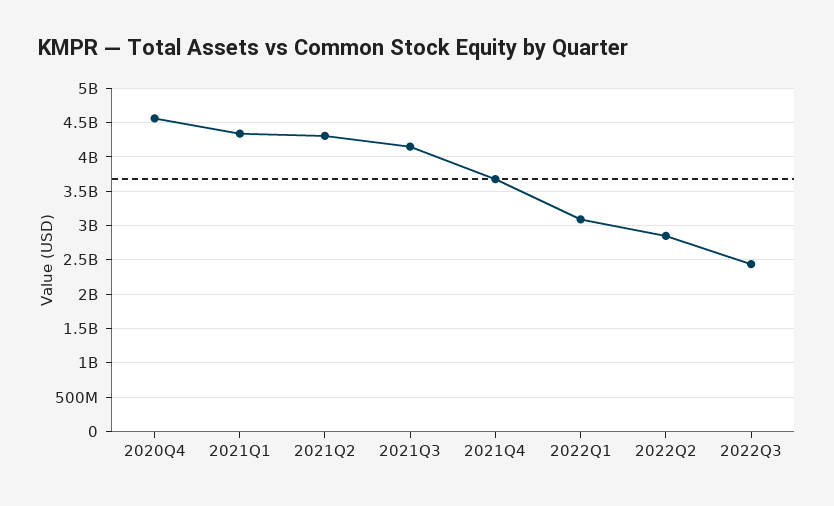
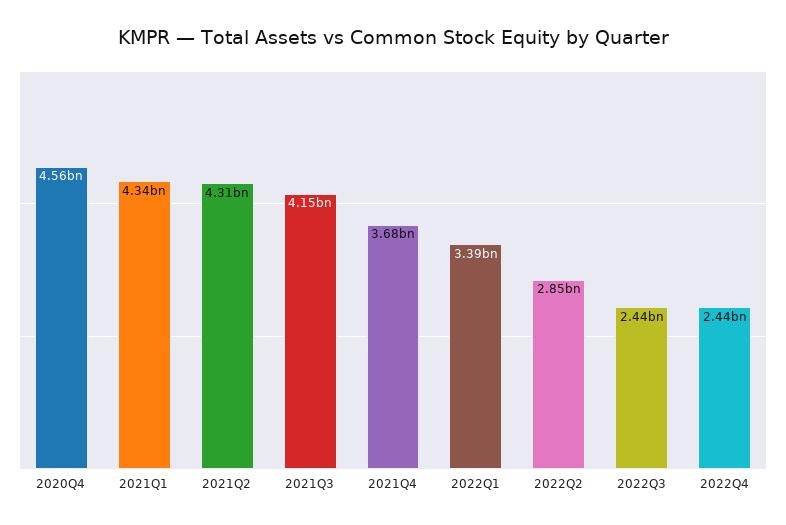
2022Q1: 3100000000 -> 3390000000
2022Q4: none -> 2440000000

